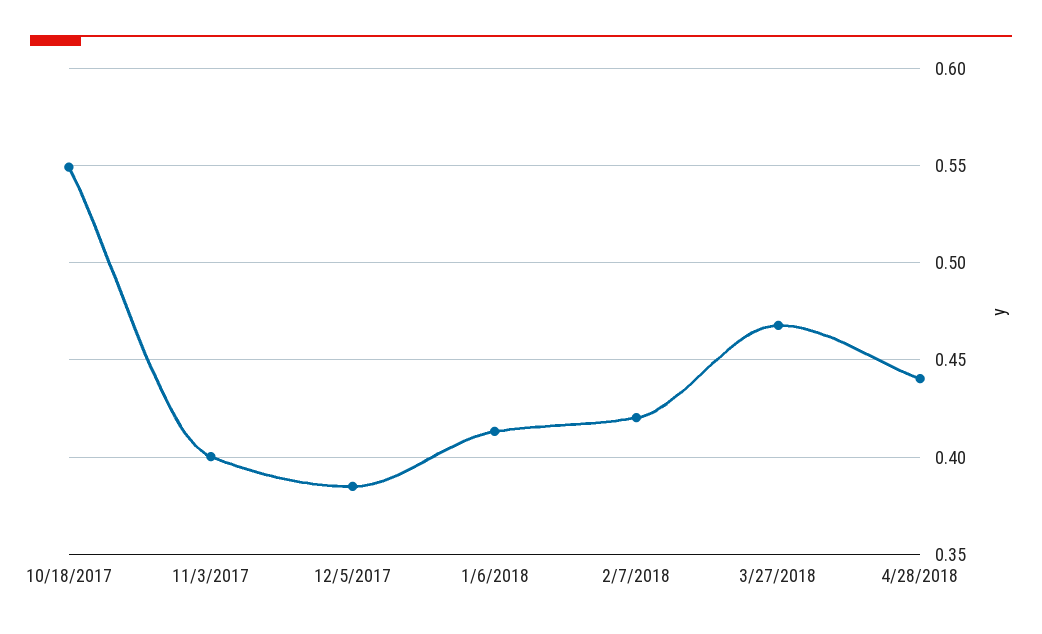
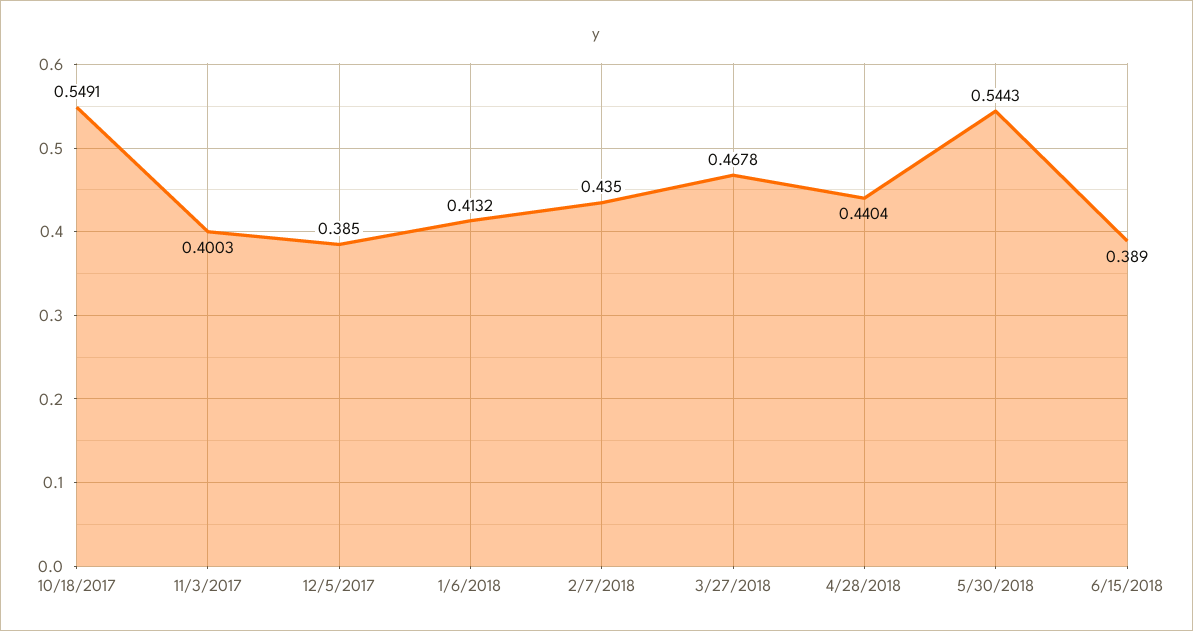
2/7/2018: 0.42 -> 0.435
5/30/2018: none -> 0.5443
6/15/2018: none -> 0.389

